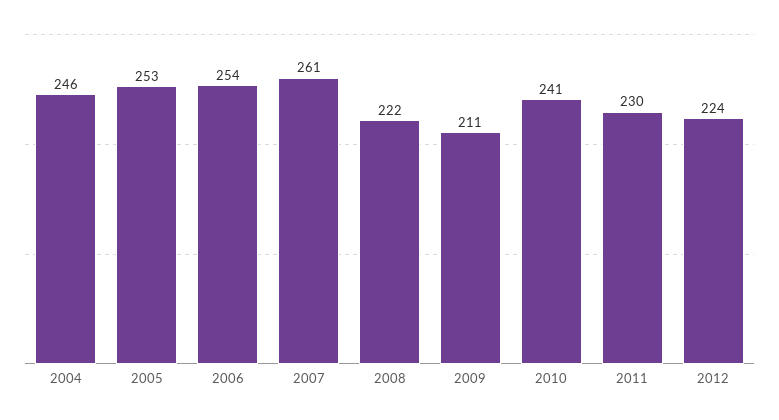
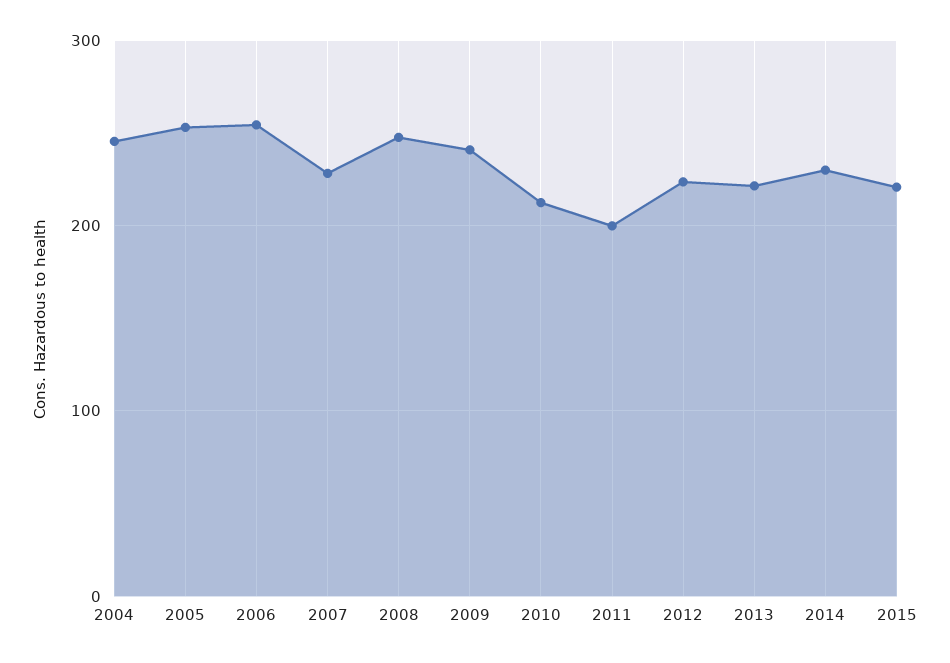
2007: 261 -> 230
2008: 222 -> 250
2009: 211 -> 240
2010: 241 -> 210
2011: 230 -> 200
2013: none -> 220
2014: none -> 230
2015: none -> 220

